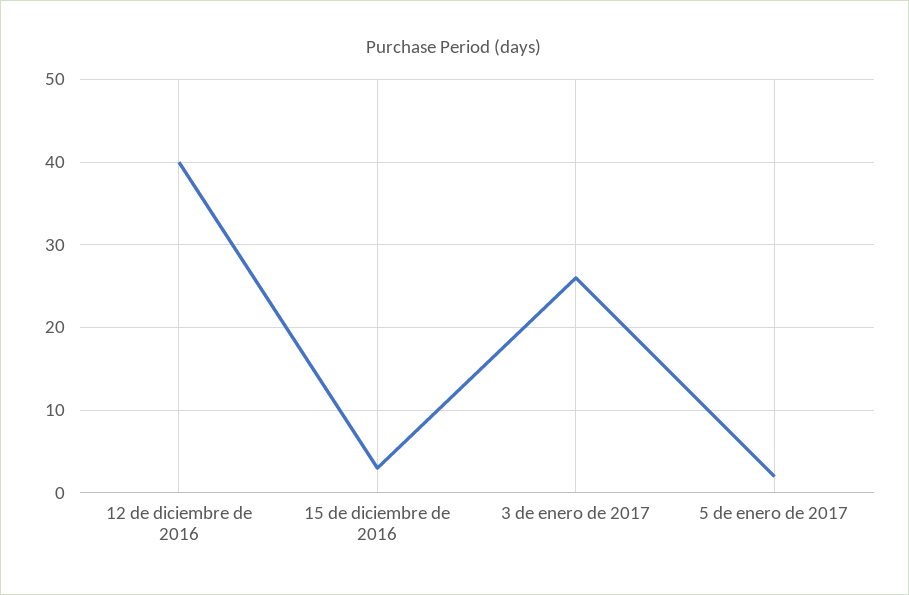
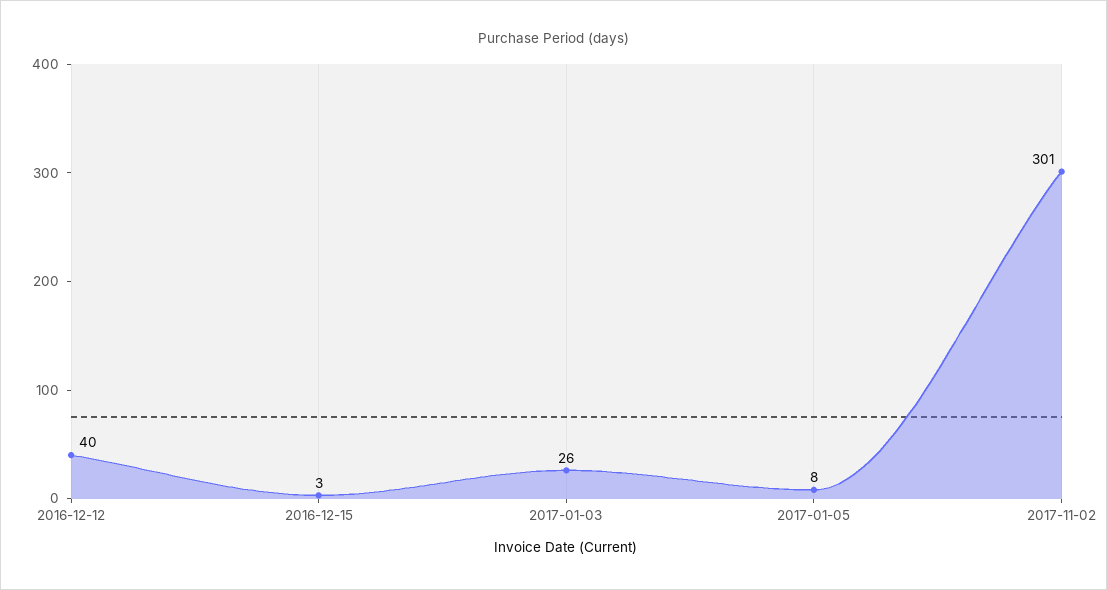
5 de enero de 2017: 2 -> 8
2017-11-02: none -> 301

